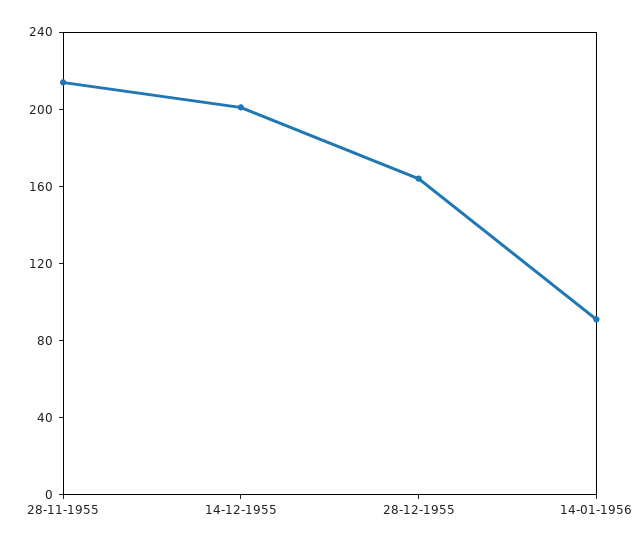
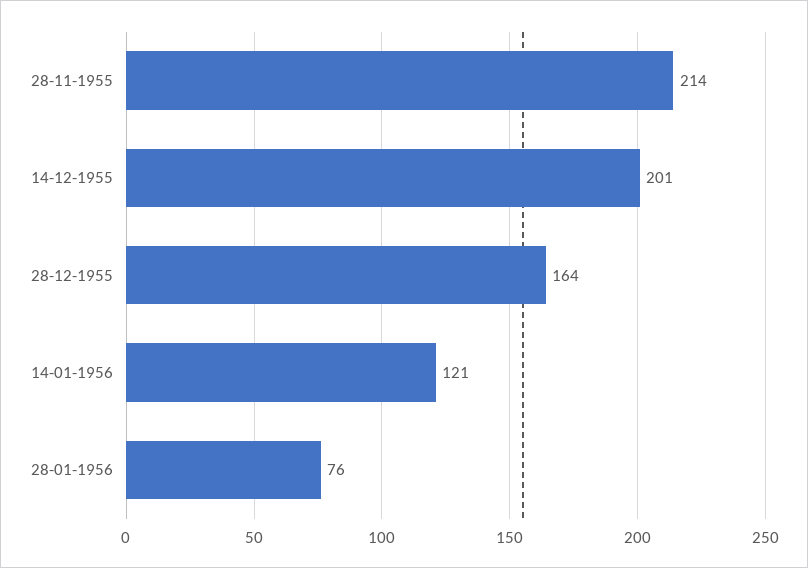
14-01-1956: 90 -> 121
28-01-1956: none -> 76

